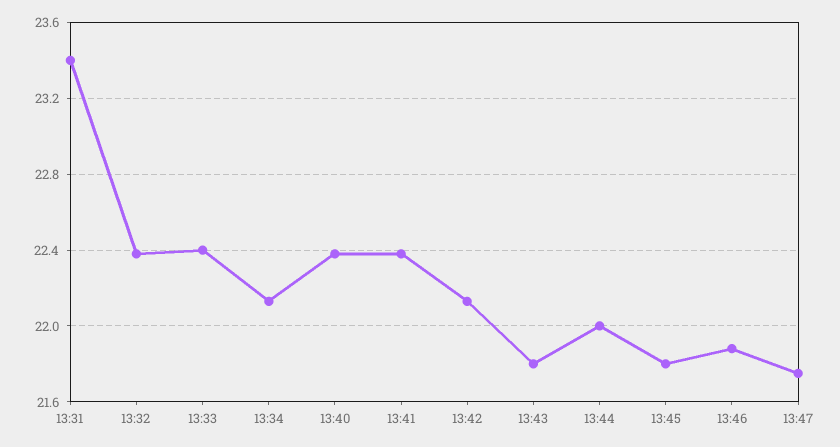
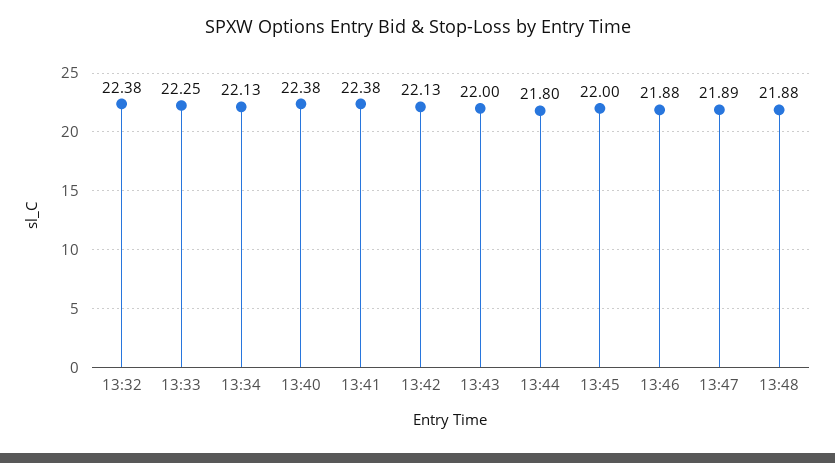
13:31: 23.4 -> none
13:33: 22.4 -> 22.25
13:43: 21.8 -> 22
13:44: 22 -> 21.8
13:45: 21.8 -> 22
13:47: 21.75 -> 21.89
13:48: none -> 21.88

